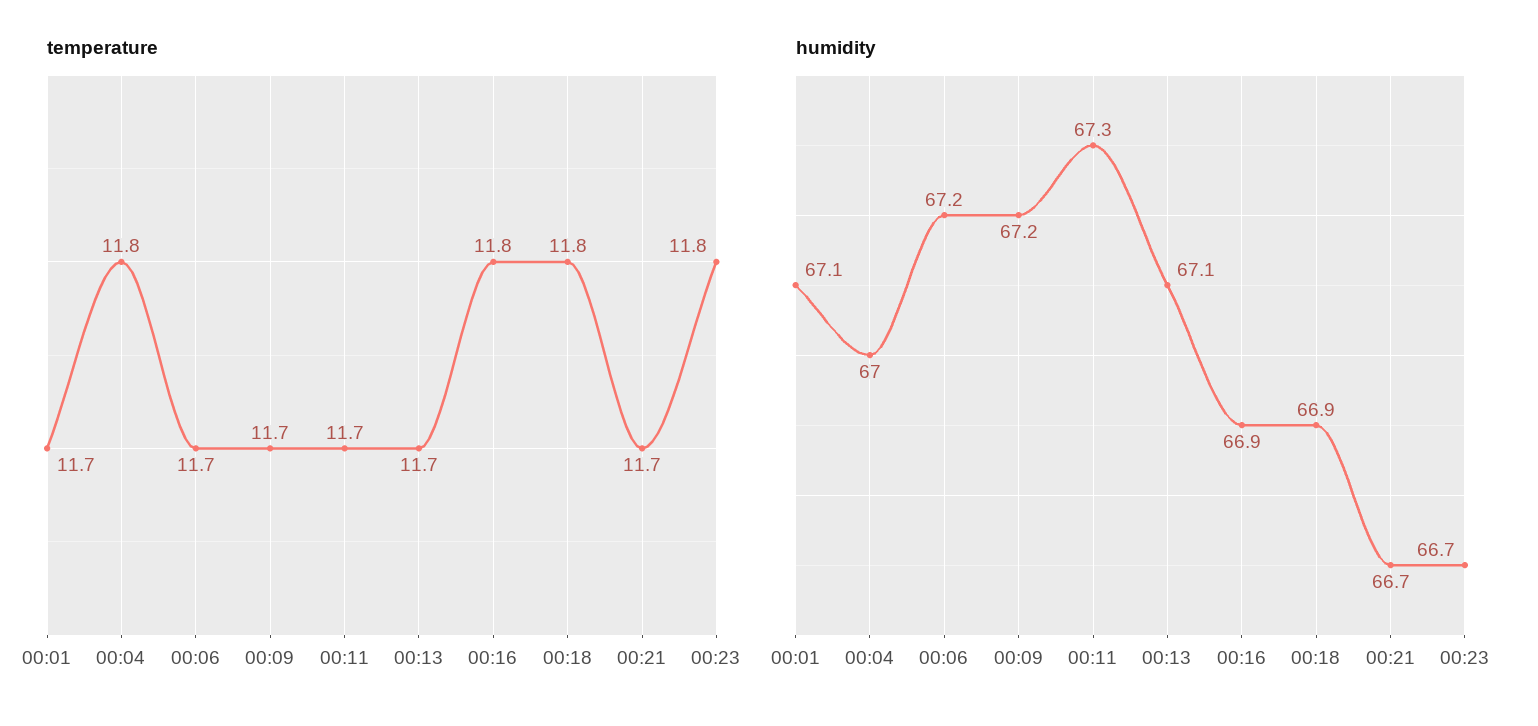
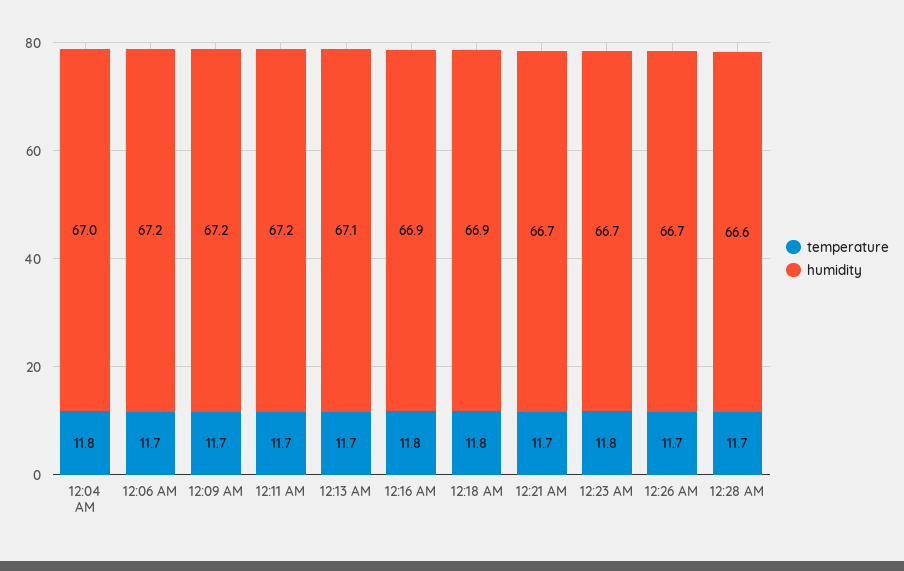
temperature, 00:01: 11.7 -> none
humidity, 00:01: 67.1 -> none
humidity, 00:11: 67.3 -> 67.2
temperature, 12:26 AM: none -> 11.7
humidity, 12:26 AM: none -> 66.7
temperature, 12:28 AM: none -> 11.7
humidity, 12:28 AM: none -> 66.6

